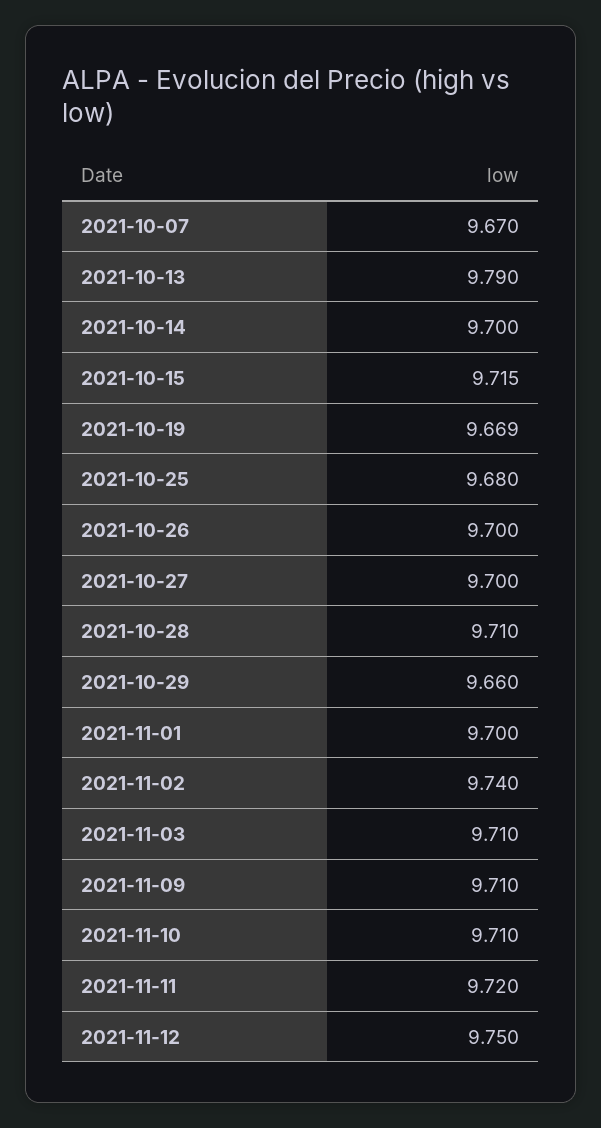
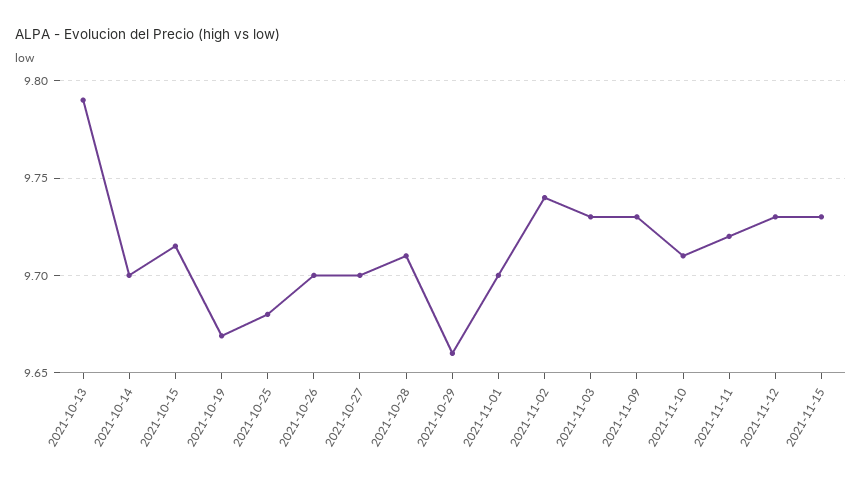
2021-10-07: 9.67 -> none
2021-11-03: 9.71 -> 9.73
2021-11-09: 9.71 -> 9.73
2021-11-12: 9.75 -> 9.73
2021-11-15: none -> 9.73

